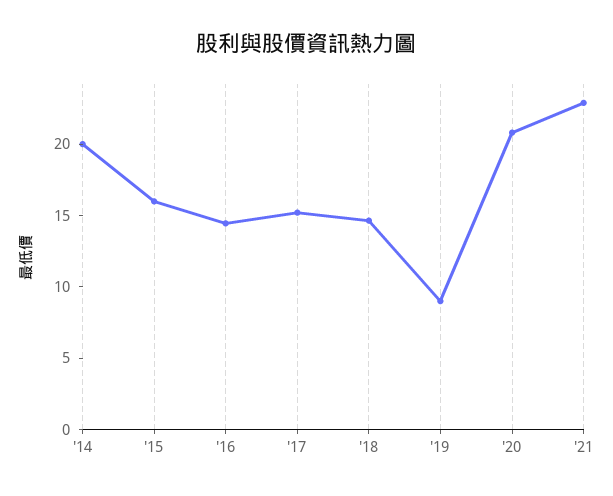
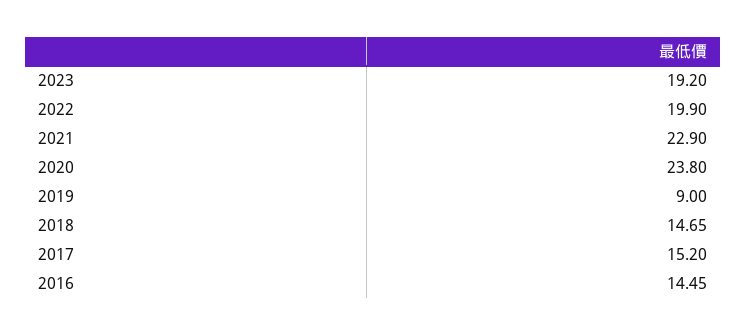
'14: 20 -> none
'15: 16 -> none
'20: 21 -> 23.8
2023: none -> 19.2
2022: none -> 19.9

